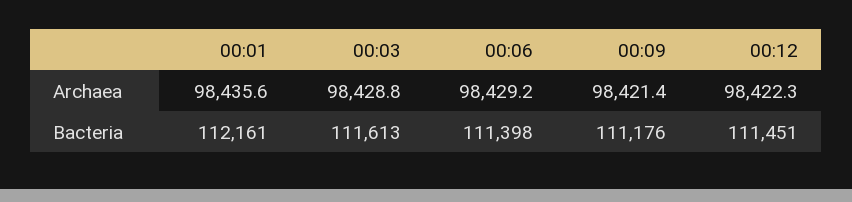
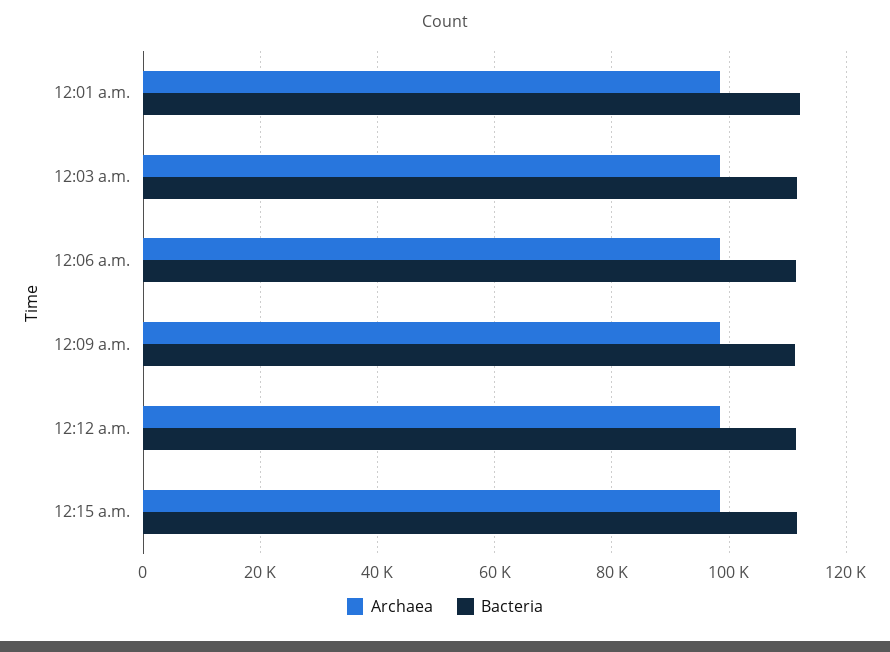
Archaea, 12:15 a.m.: none -> 98000
Bacteria, 12:15 a.m.: none -> 112000

